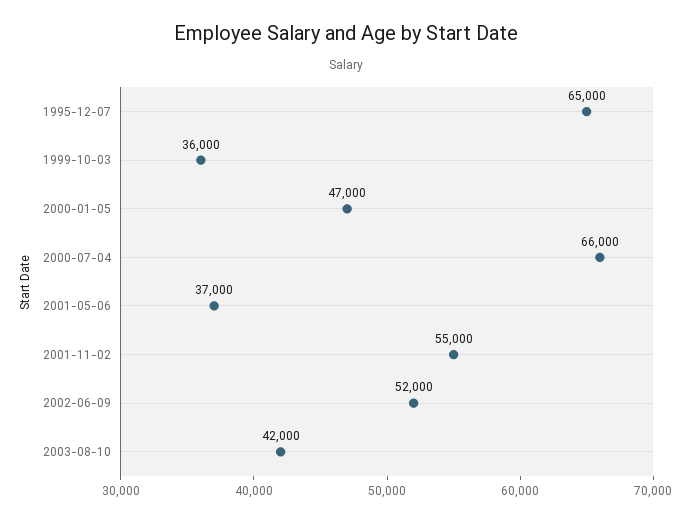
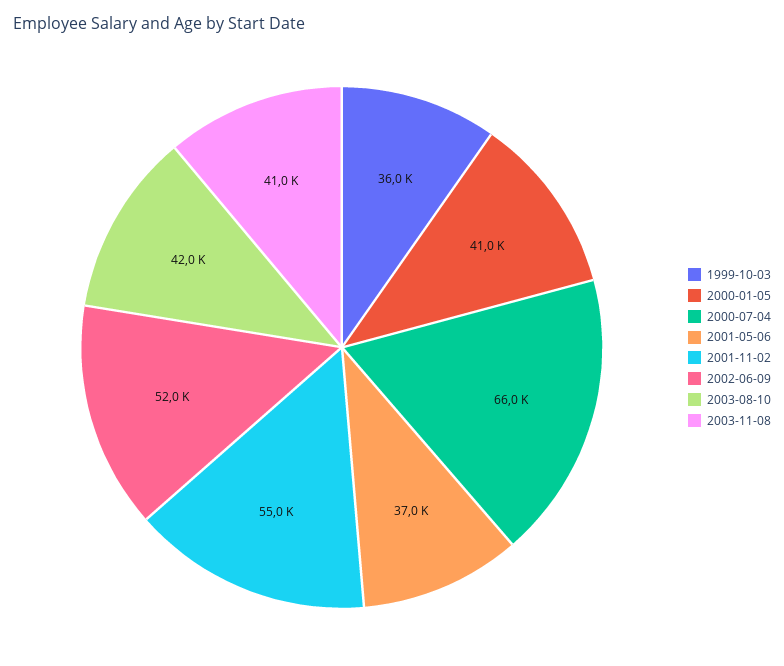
1995-12-07: 65000 -> none
2000-01-05: 47000 -> 41000
2003-11-08: none -> 41000

